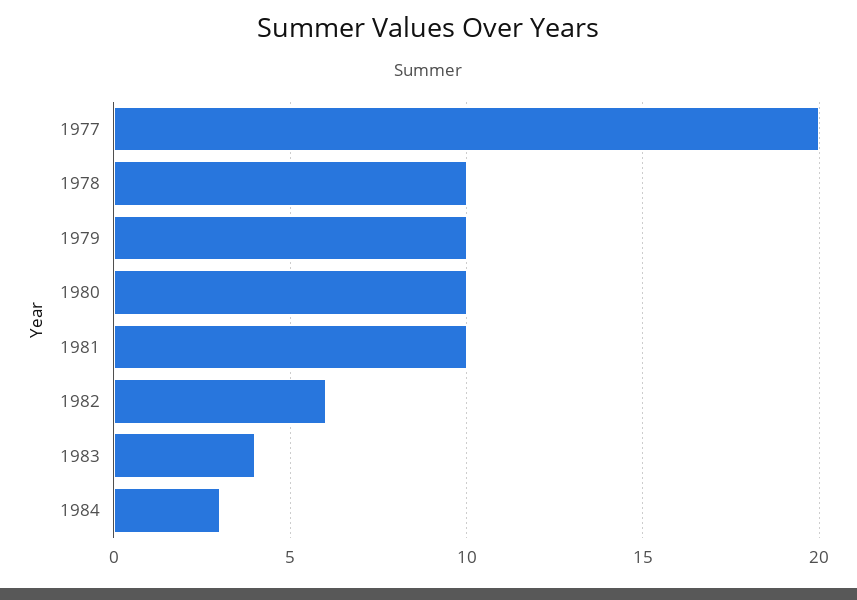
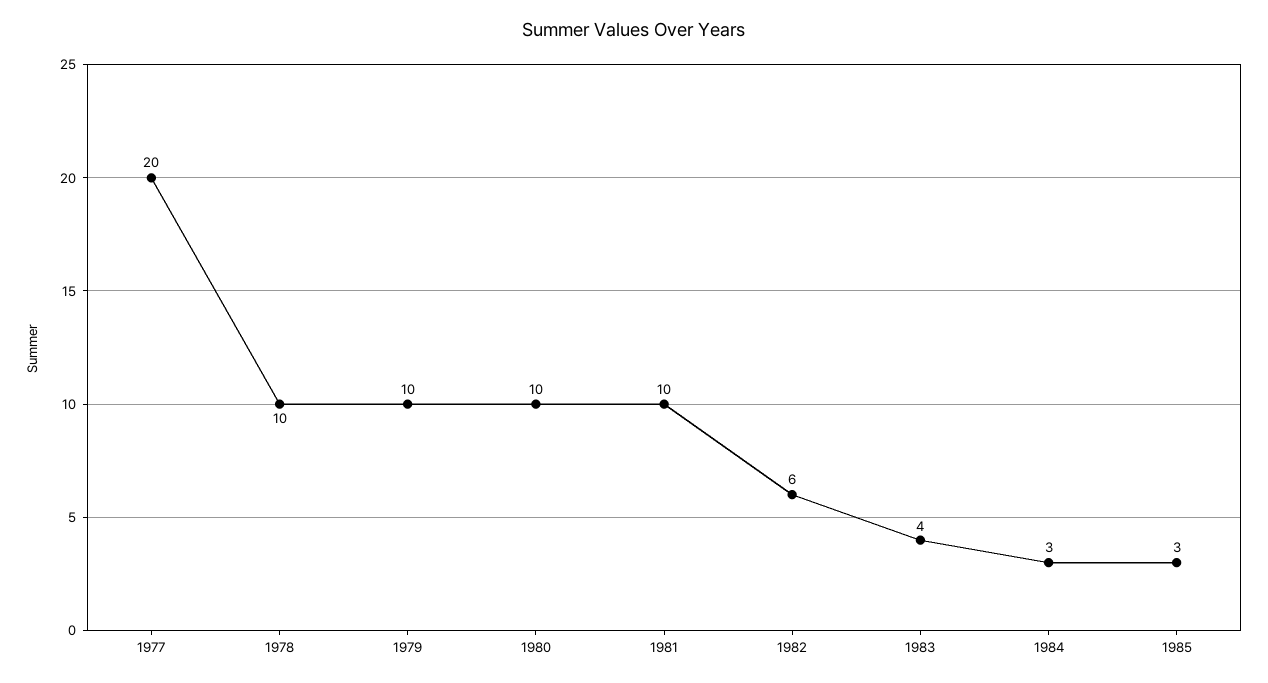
1985: none -> 3

